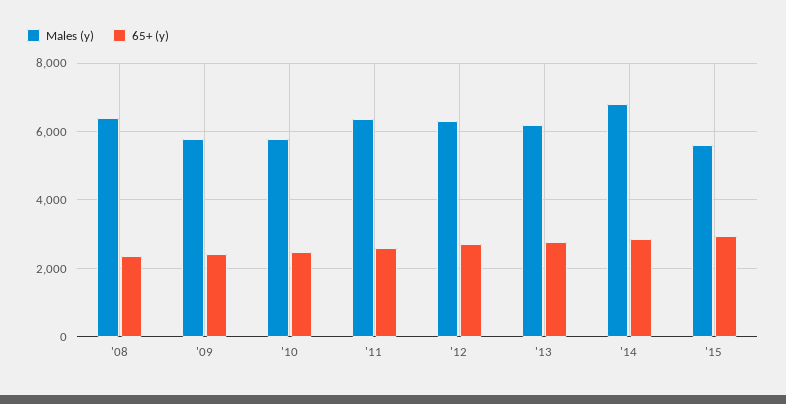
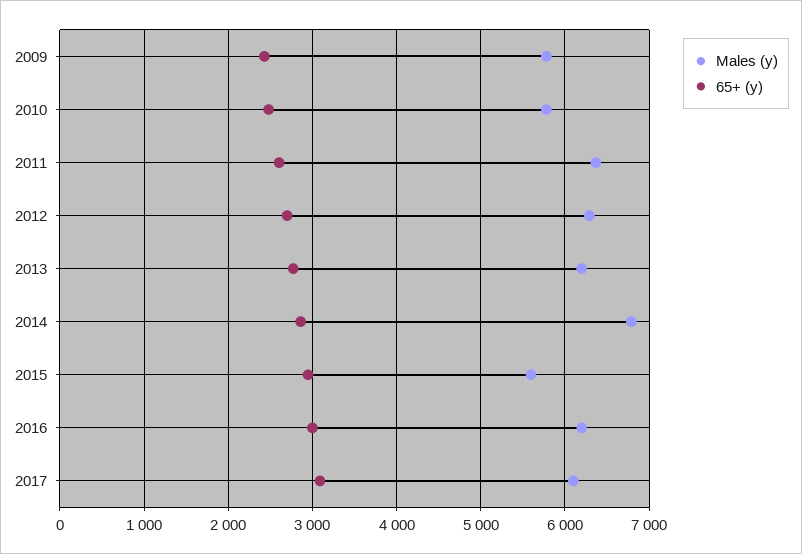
Males (y), '08: 6400 -> none
65+ (y), '08: 2400 -> none
Males (y), 2016: none -> 6200
65+ (y), 2016: none -> 3000
Males (y), 2017: none -> 6100
65+ (y), 2017: none -> 3100

